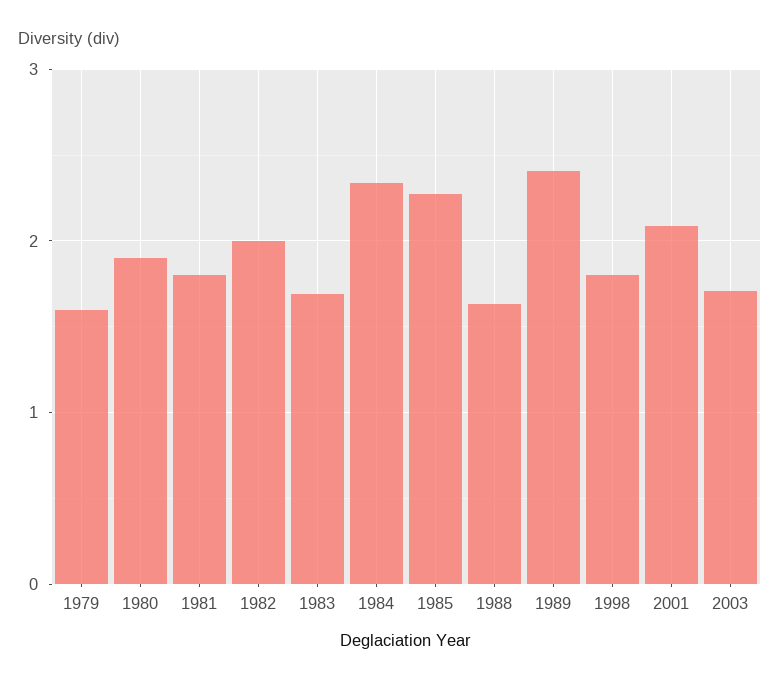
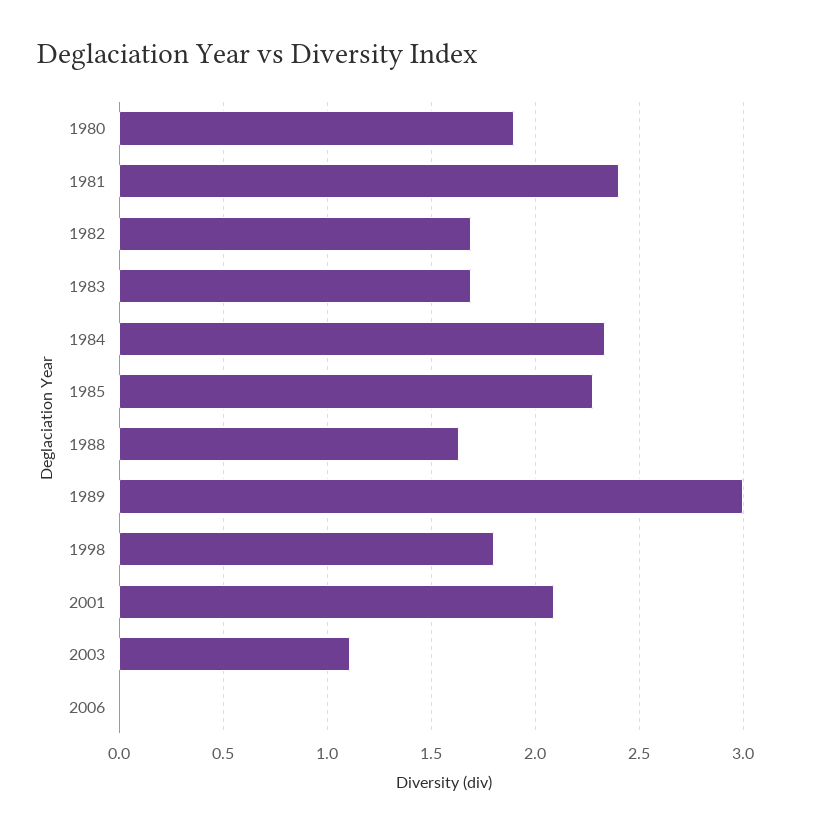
1979: 1.6 -> none
1981: 1.8 -> 2.4
1982: 2 -> 1.7
1989: 2.4 -> 3
2003: 1.7 -> 1.1
2006: none -> 0

